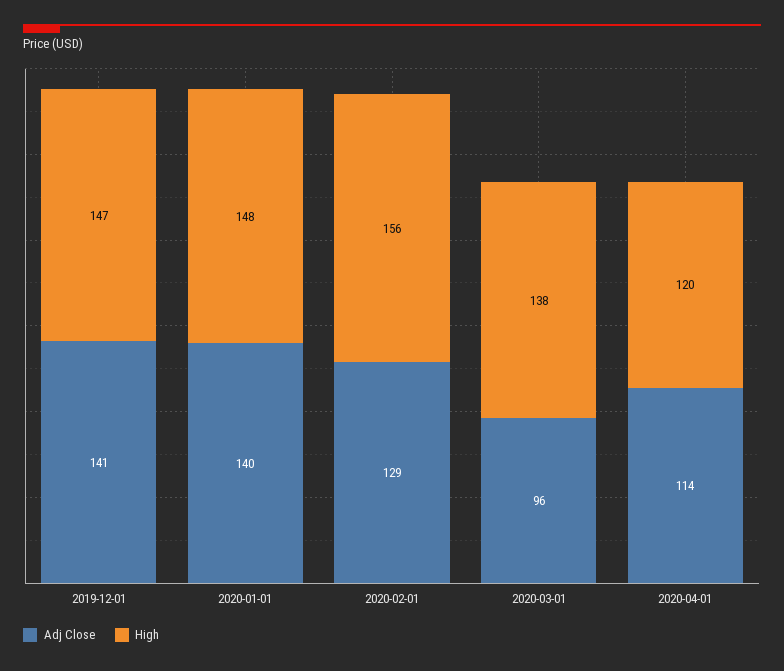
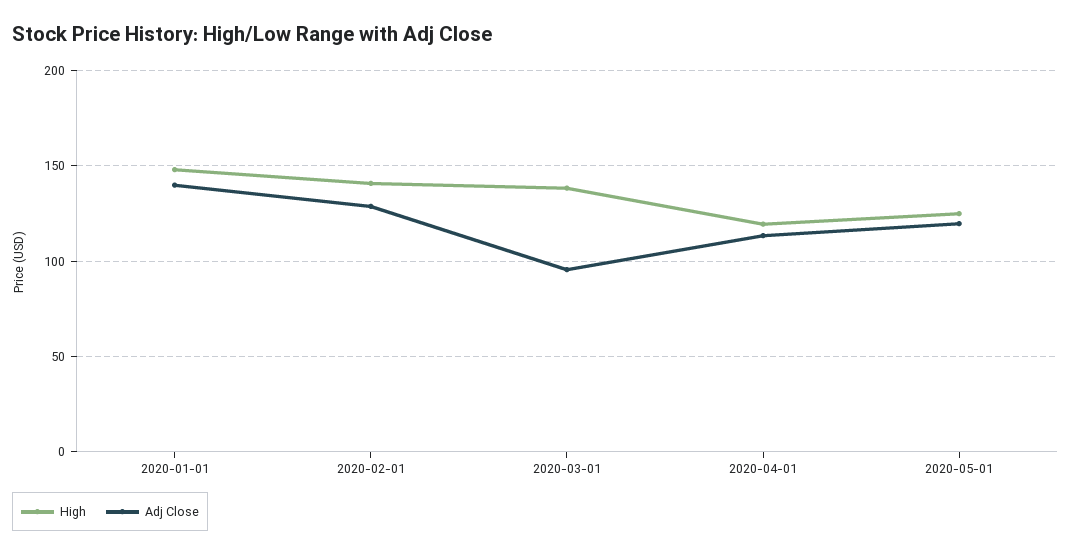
Adj Close, 2019-12-01: 141 -> none
High, 2019-12-01: 147 -> none
High, 2020-02-01: 156 -> 140
High, 2020-05-01: none -> 125
Adj Close, 2020-05-01: none -> 120

